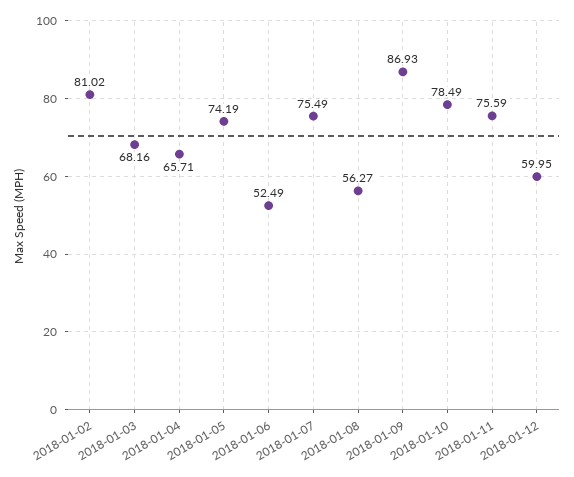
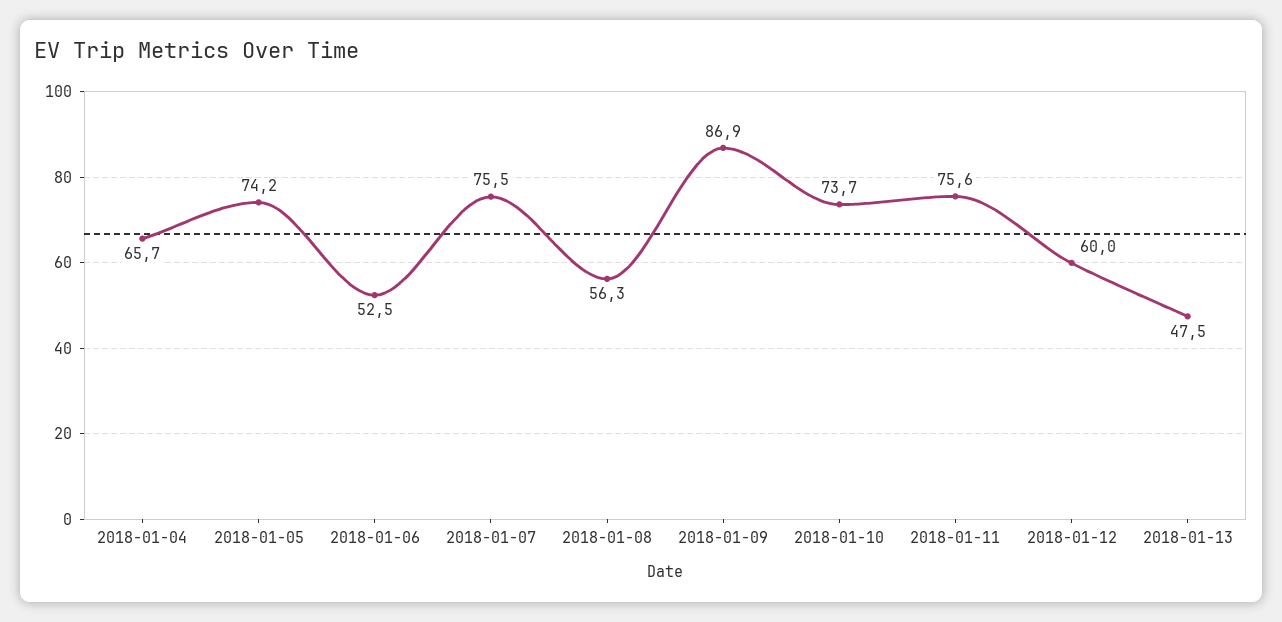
2018-01-02: 81.02 -> none
2018-01-03: 68.16 -> none
2018-01-10: 78.49 -> 73.7
2018-01-13: none -> 47.5

